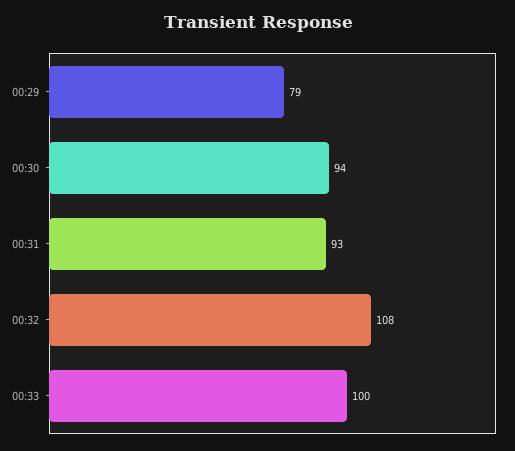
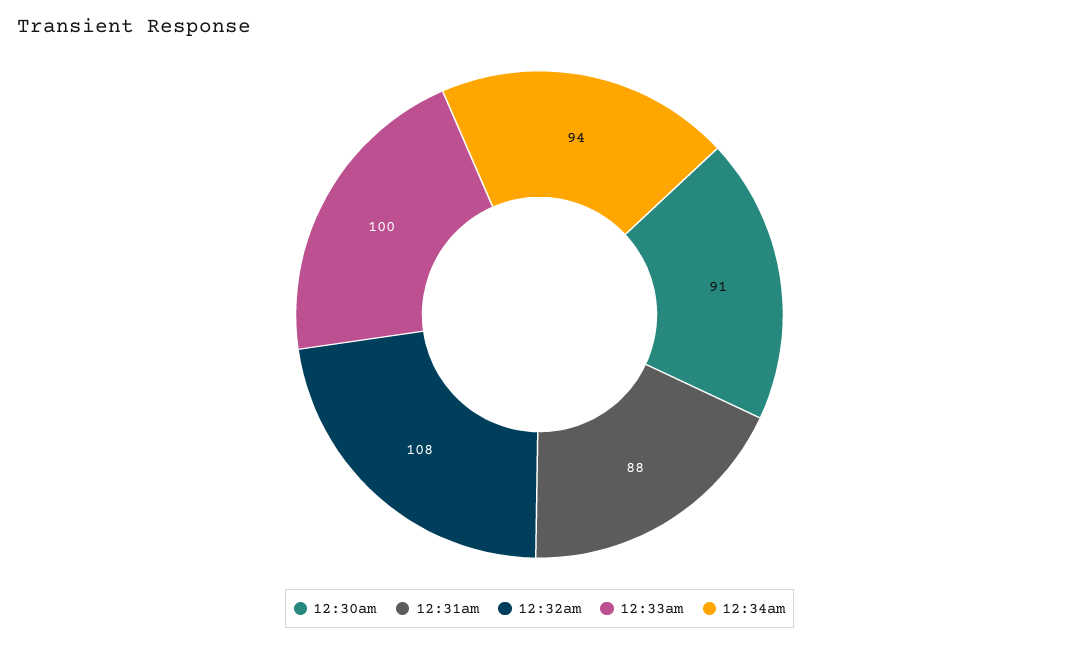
00:29: 79 -> none
00:30: 94 -> 91
00:31: 93 -> 88
12:34am: none -> 94

